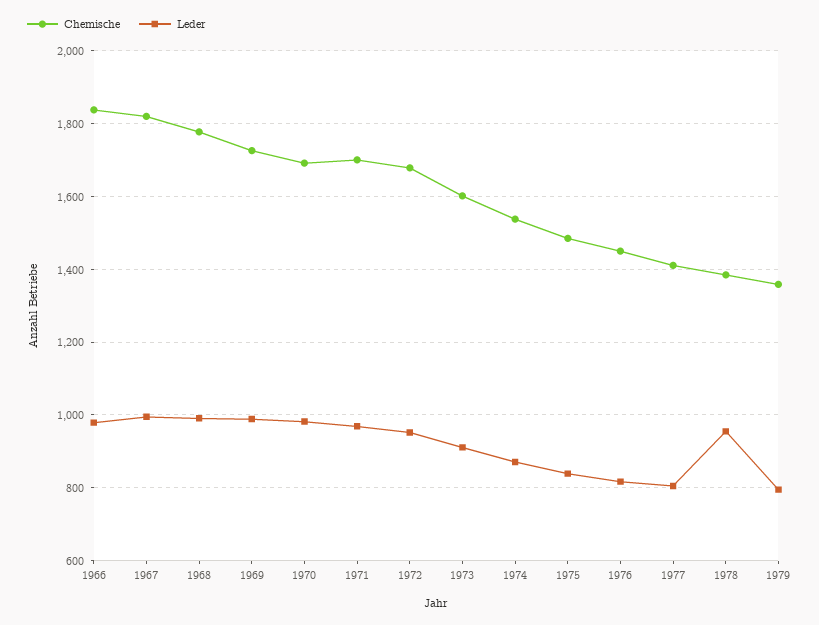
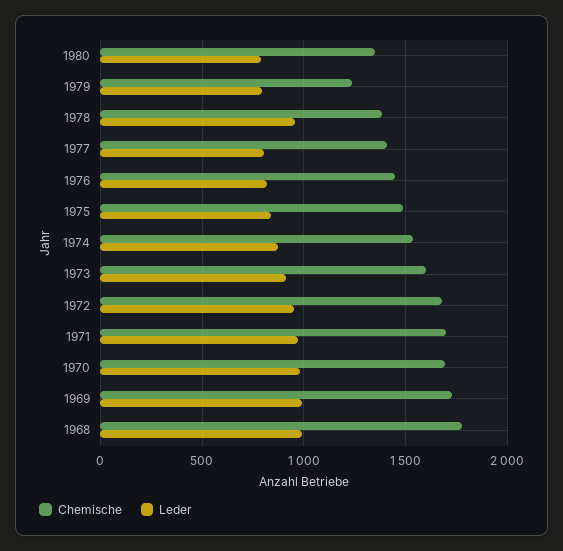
Chemische, 1966: 1840 -> none
Leder, 1966: 980 -> none
Chemische, 1967: 1820 -> none
Leder, 1967: 1000 -> none
Chemische, 1979: 1360 -> 1250
Chemische, 1980: none -> 1350
Leder, 1980: none -> 800

